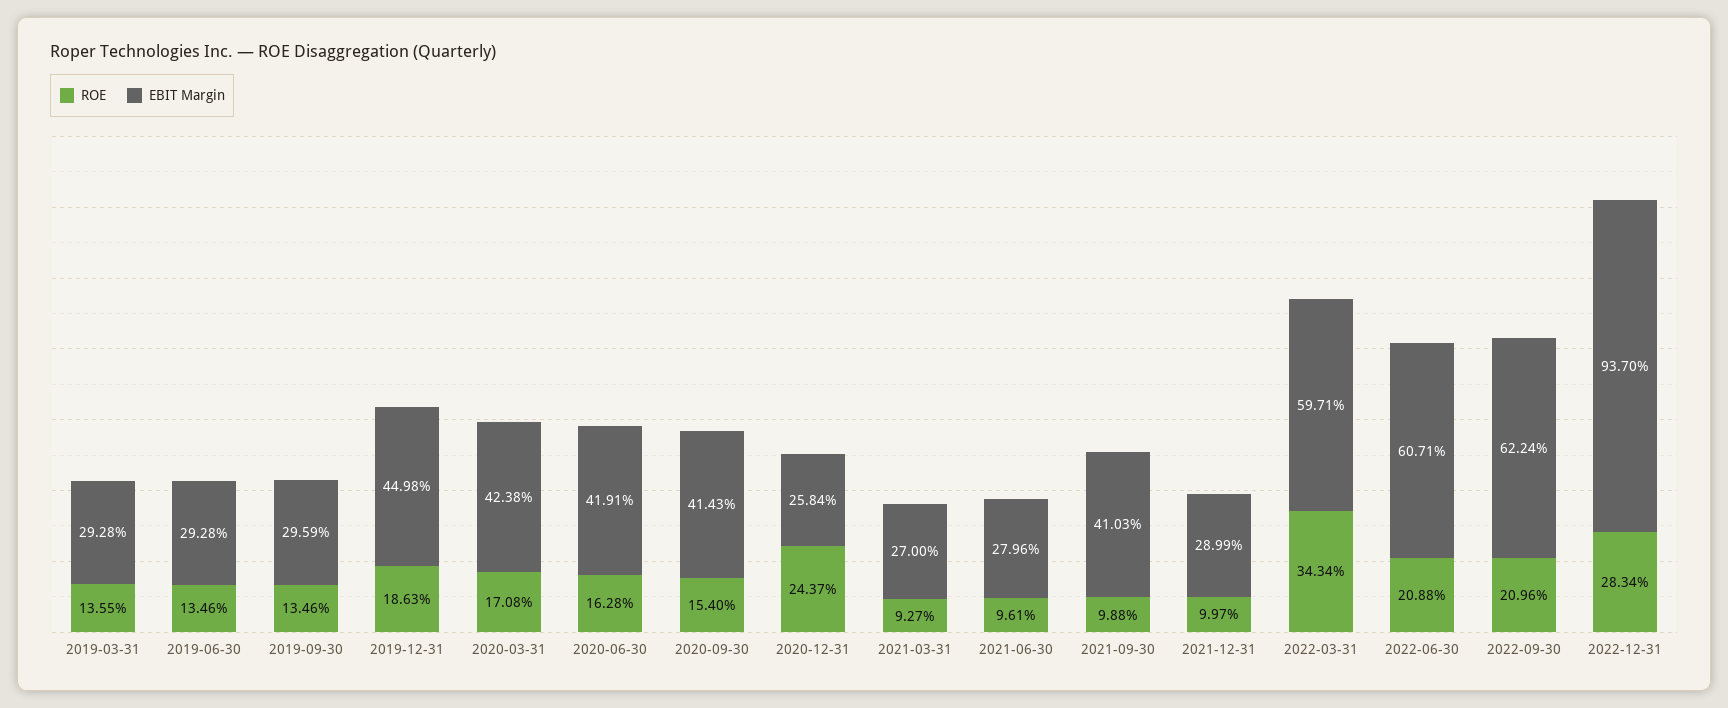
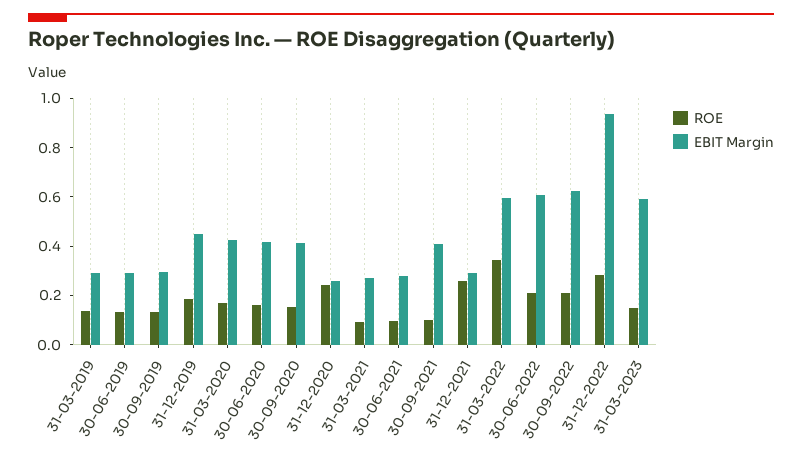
ROE, 2021-12-31: 0.0997 -> 0.25
ROE, 31-03-2023: none -> 0.15
EBIT Margin, 31-03-2023: none -> 0.6

